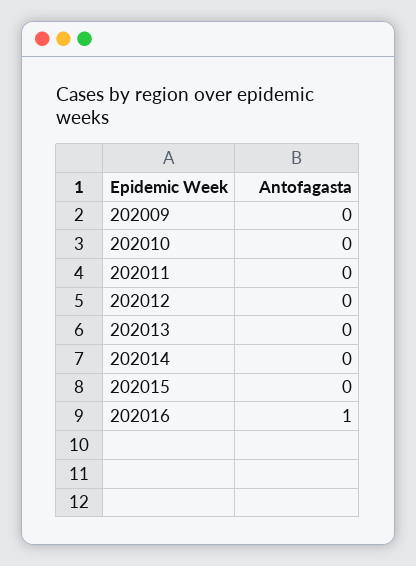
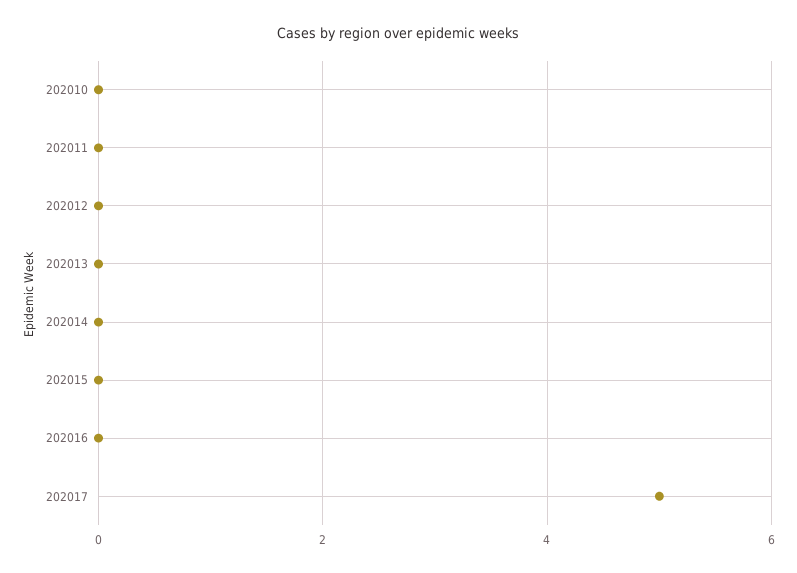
202009: 0 -> none
202016: 1 -> 0
202017: none -> 5

